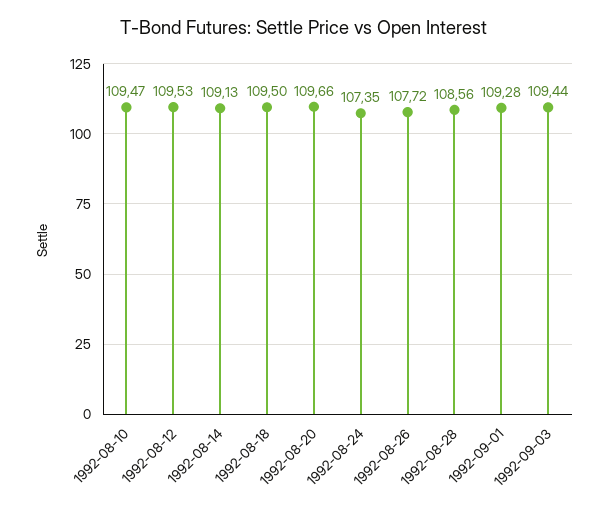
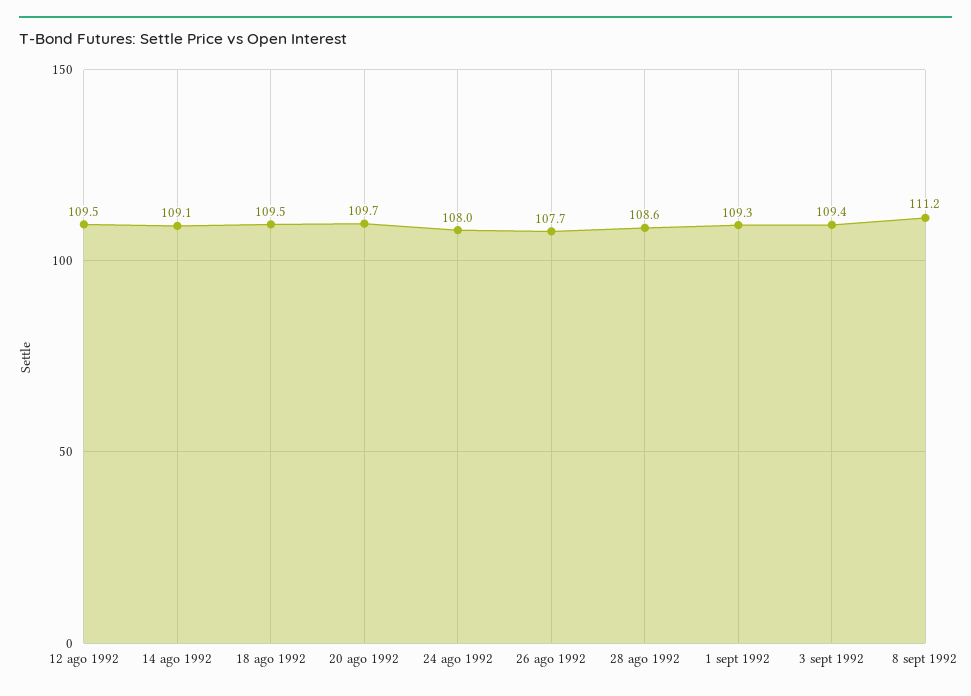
1992-08-10: 109.47 -> none
1992-08-24: 107.35 -> 108
8 sept 1992: none -> 111.2

